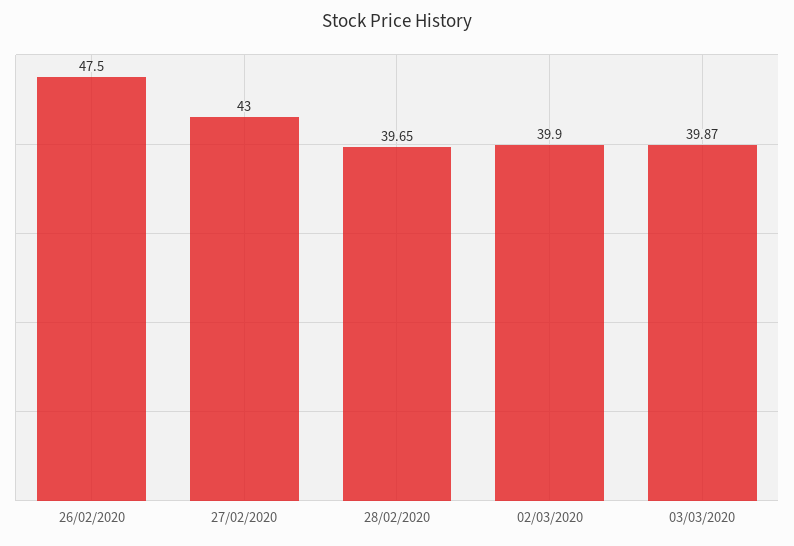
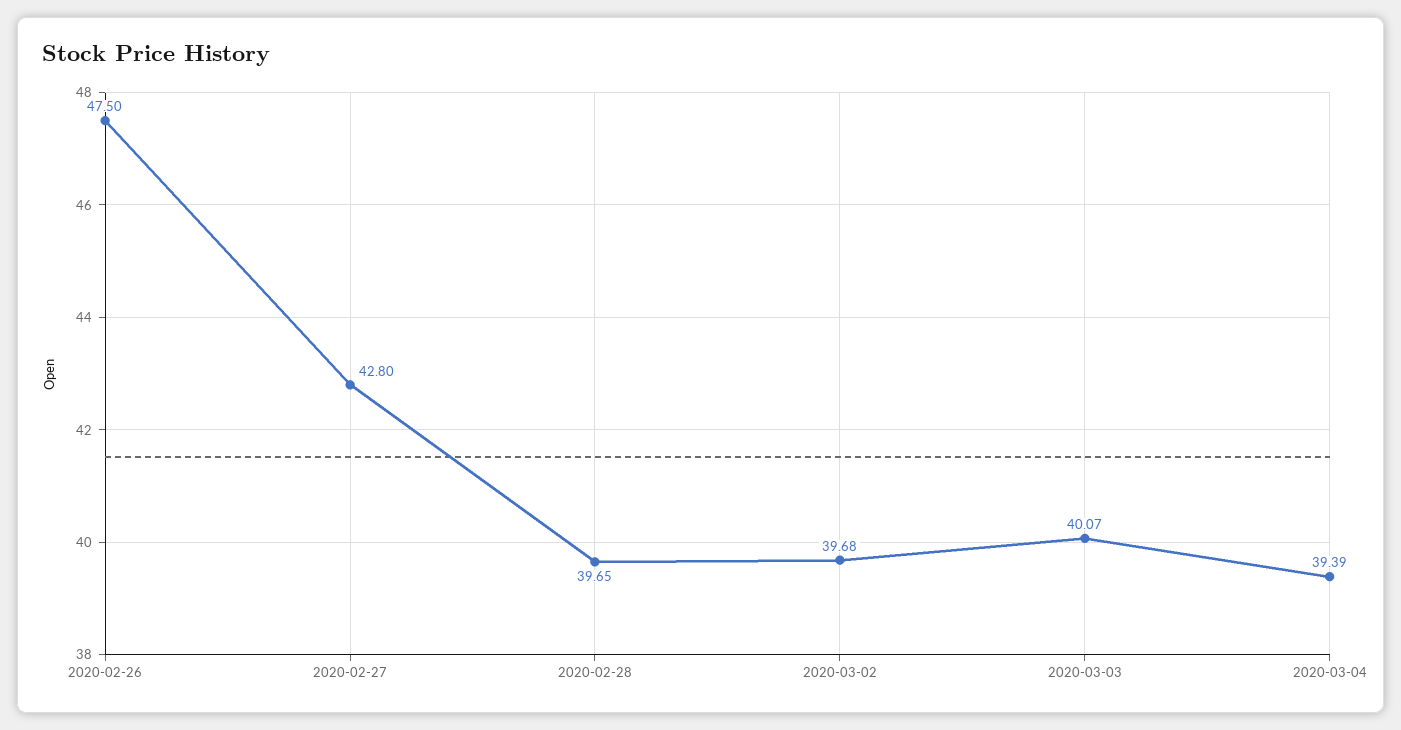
27/02/2020: 43 -> 42.8
02/03/2020: 39.9 -> 39.68
03/03/2020: 39.87 -> 40.07
2020-03-04: none -> 39.39

